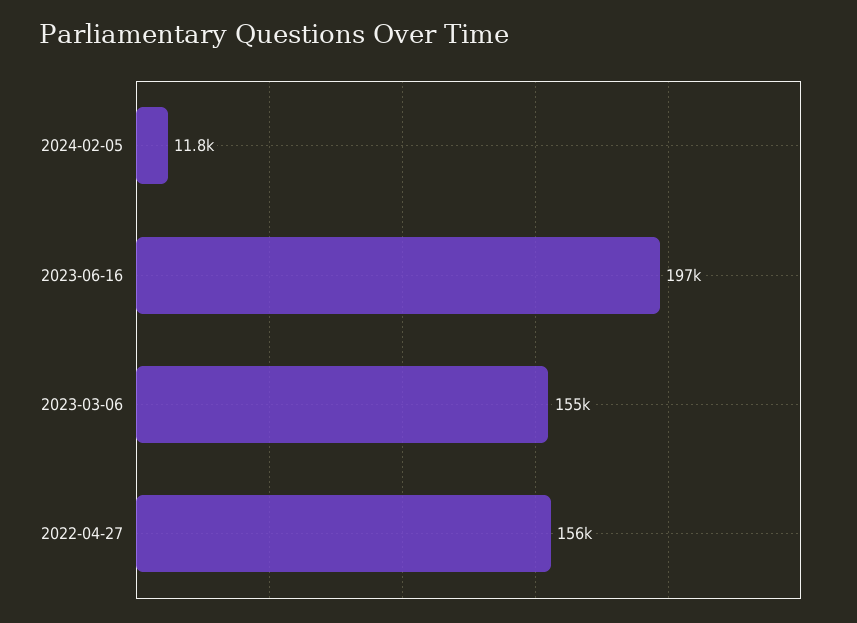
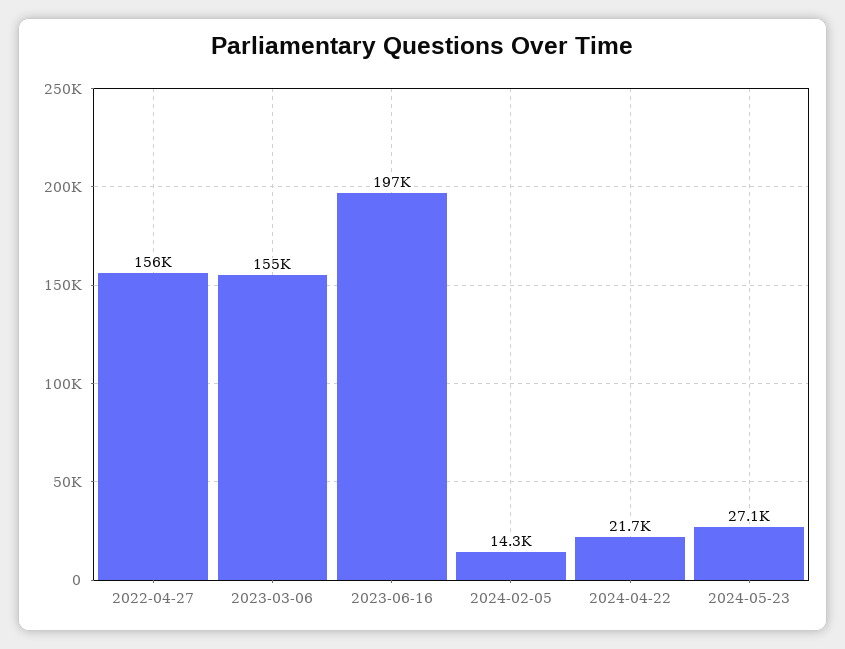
2024-02-05: 11800 -> 14300
2024-04-22: none -> 21700
2024-05-23: none -> 27100

